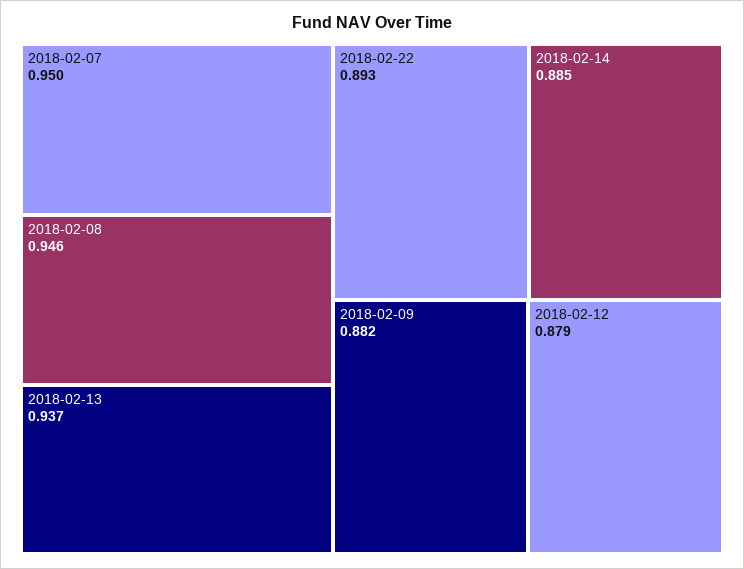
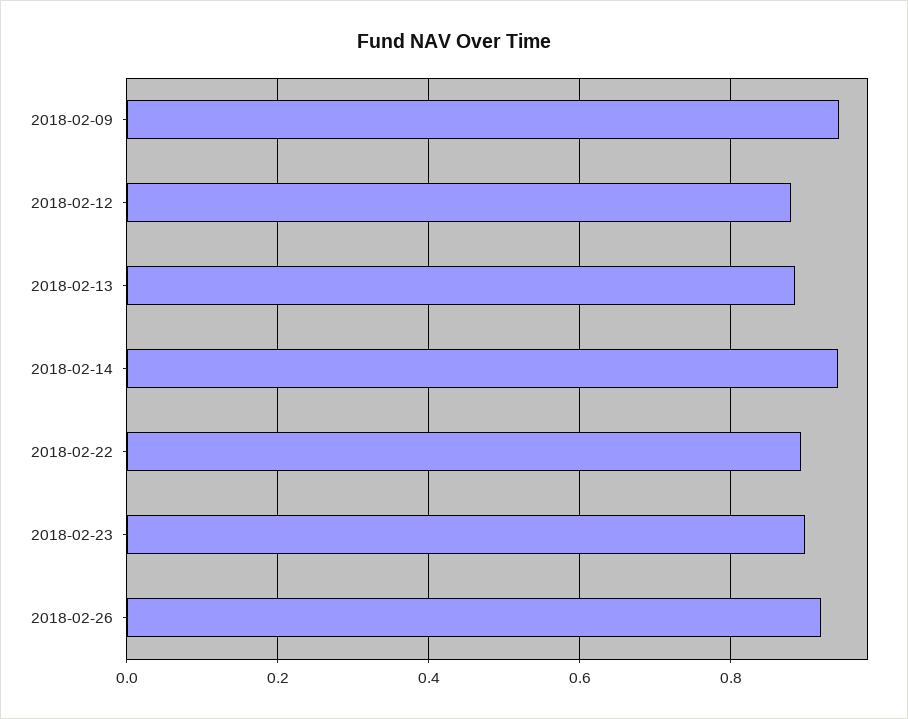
2018-02-07: 0.95 -> none
2018-02-08: 0.946 -> none
2018-02-13: 0.937 -> 0.88
2018-02-14: 0.885 -> 0.94
2018-02-09: 0.882 -> 0.94
2018-02-23: none -> 0.9
2018-02-26: none -> 0.92

